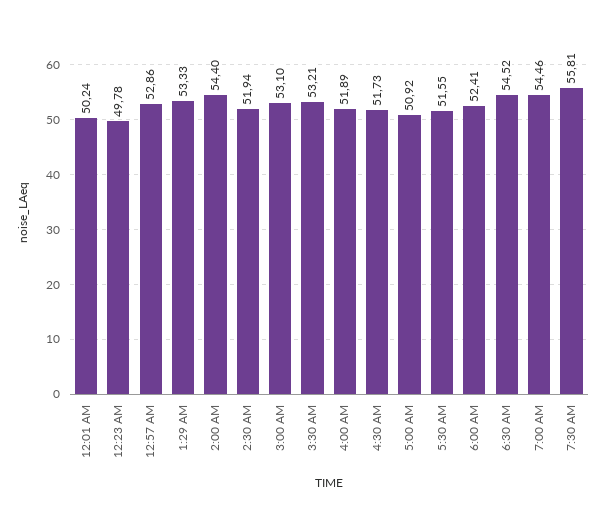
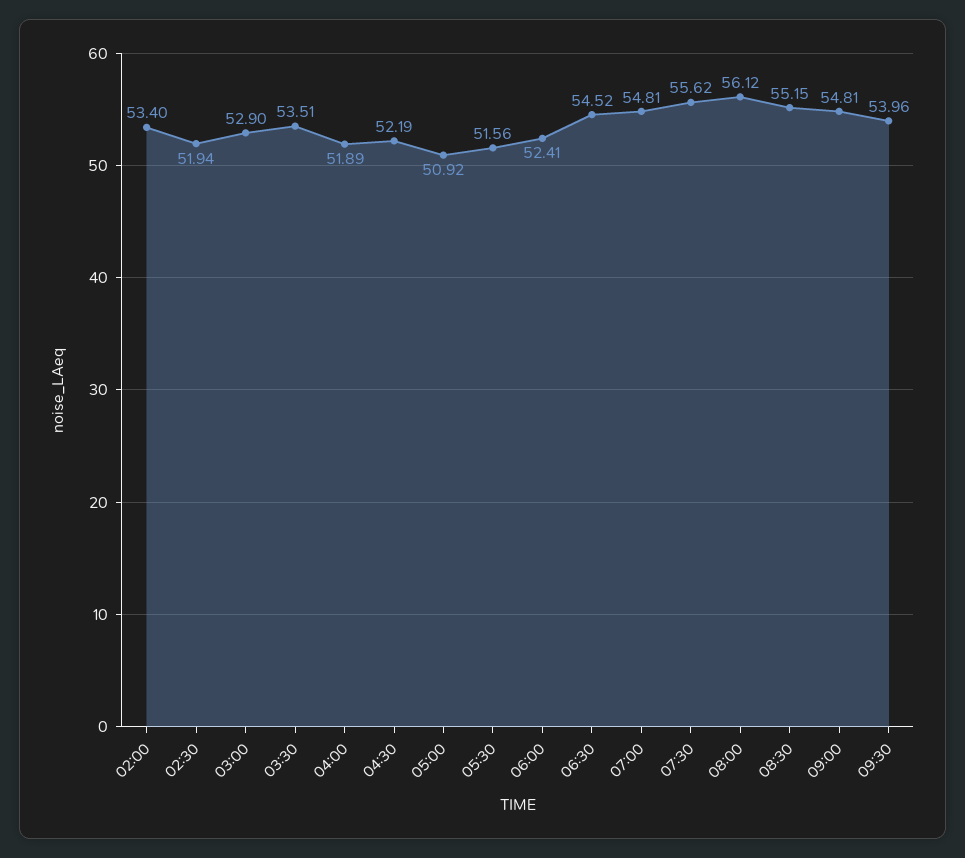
12:01 AM: 50.24 -> none
12:23 AM: 49.78 -> none
12:57 AM: 52.86 -> none
1:29 AM: 53.33 -> none
2:00 AM: 54.4 -> 53.4
3:00 AM: 53.1 -> 52.9
3:30 AM: 53.21 -> 53.51
4:30 AM: 51.73 -> 52.19
5:30 AM: 51.55 -> 51.56
7:00 AM: 54.46 -> 54.81
7:30 AM: 55.81 -> 55.62
08:00: none -> 56.12
08:30: none -> 55.15
09:00: none -> 54.81
09:30: none -> 53.96

